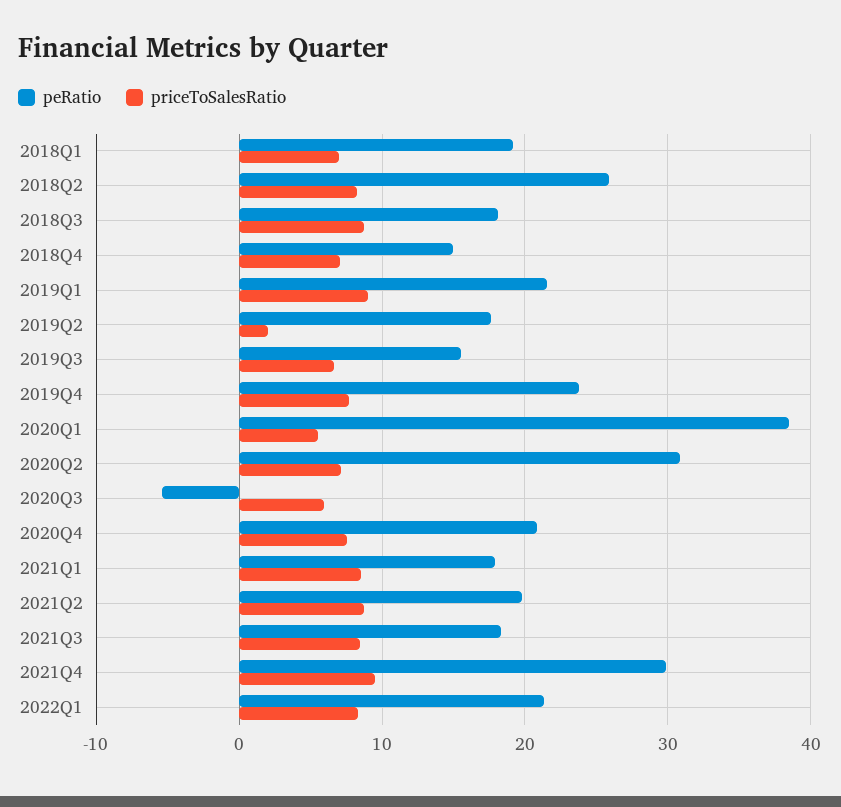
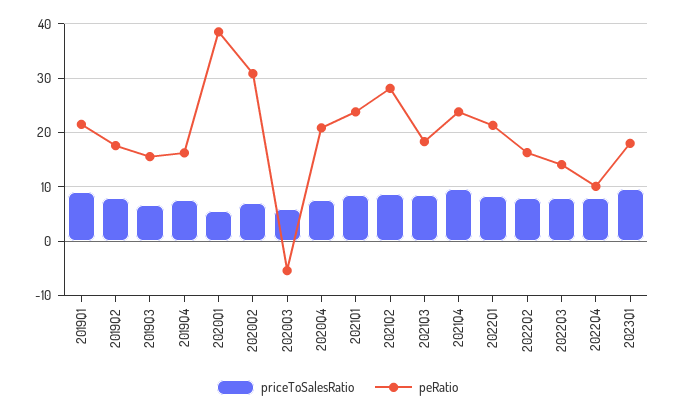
peRatio, 2018Q1: 19 -> none
priceToSalesRatio, 2018Q1: 7 -> none
peRatio, 2018Q2: 26 -> none
priceToSalesRatio, 2018Q2: 8 -> none
peRatio, 2018Q3: 18 -> none
priceToSalesRatio, 2018Q3: 9 -> none
peRatio, 2018Q4: 15 -> none
priceToSalesRatio, 2018Q4: 7 -> none
priceToSalesRatio, 2019Q2: 2 -> 8
peRatio, 2019Q4: 24 -> 16
peRatio, 2021Q1: 18 -> 24
peRatio, 2021Q2: 20 -> 28
peRatio, 2021Q4: 30 -> 24
priceToSalesRatio, 2022Q2: none -> 8
peRatio, 2022Q2: none -> 16
priceToSalesRatio, 2022Q3: none -> 8
peRatio, 2022Q3: none -> 14
priceToSalesRatio, 2022Q4: none -> 8
peRatio, 2022Q4: none -> 10
priceToSalesRatio, 2023Q1: none -> 10
peRatio, 2023Q1: none -> 18

